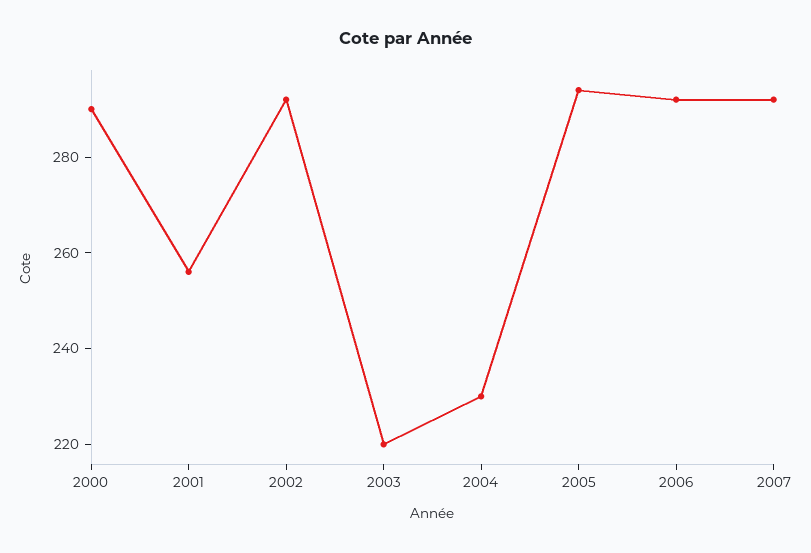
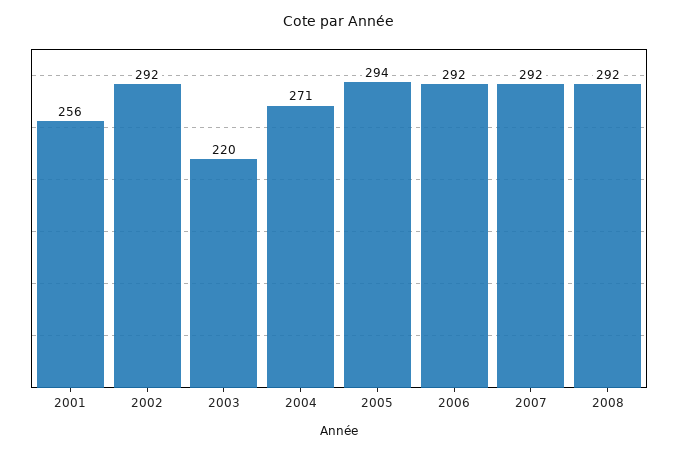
2000: 290 -> none
2004: 230 -> 271
2008: none -> 292

